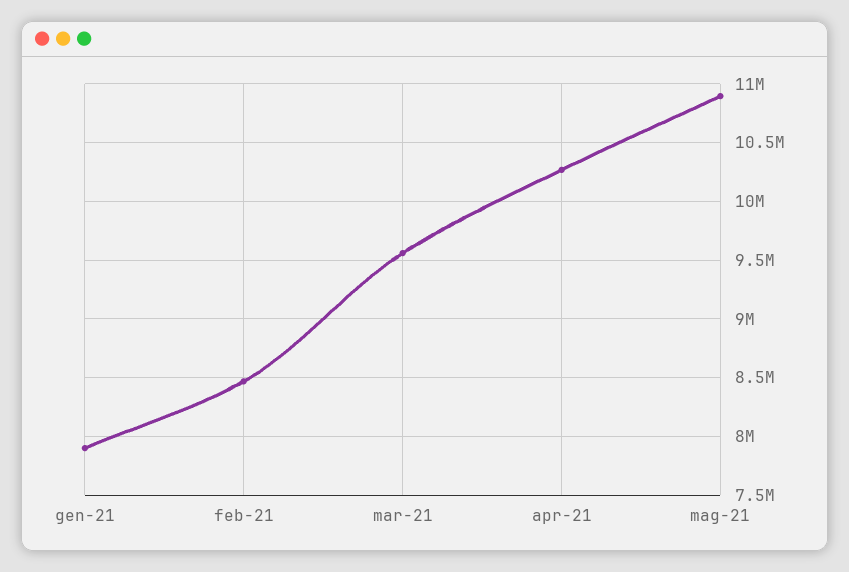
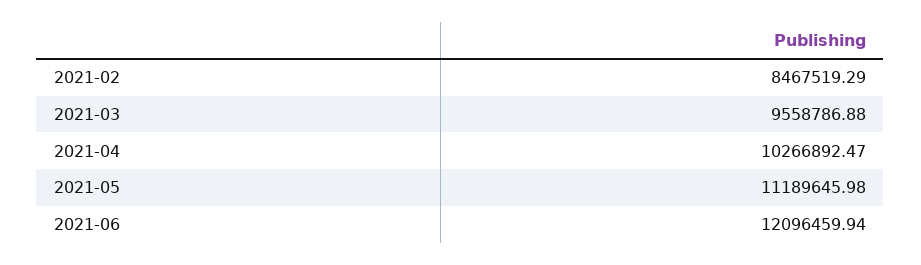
gen-21: 7900000 -> none
mag-21: 10900000 -> 11189645.98
2021-06: none -> 12096459.94

